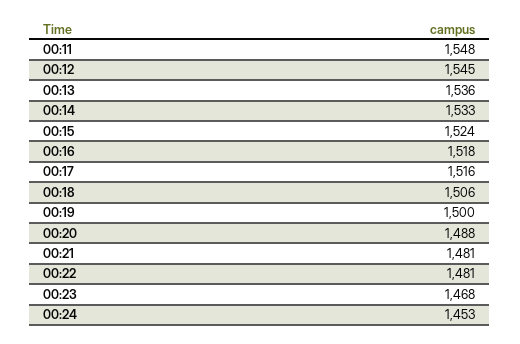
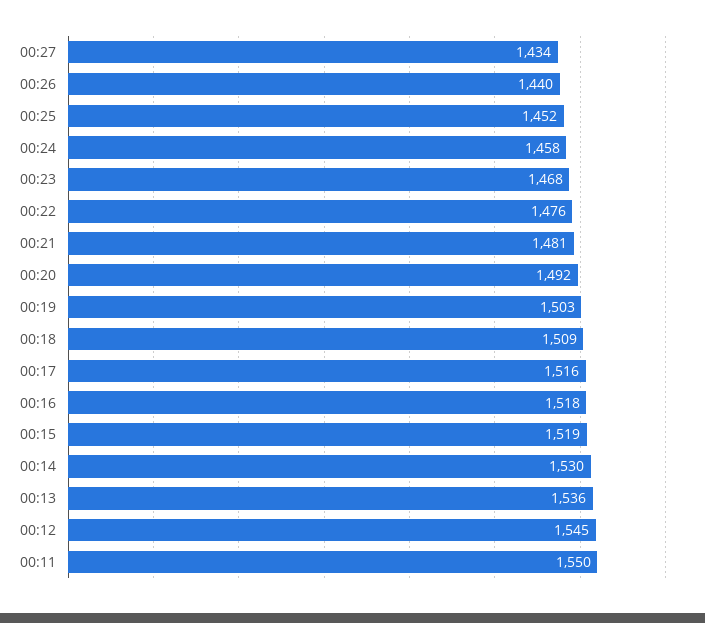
00:11: 1548 -> 1550
00:14: 1533 -> 1530
00:15: 1524 -> 1519
00:18: 1506 -> 1509
00:19: 1500 -> 1503
00:20: 1488 -> 1492
00:22: 1481 -> 1476
00:24: 1453 -> 1458
00:27: none -> 1434
00:26: none -> 1440
00:25: none -> 1452

